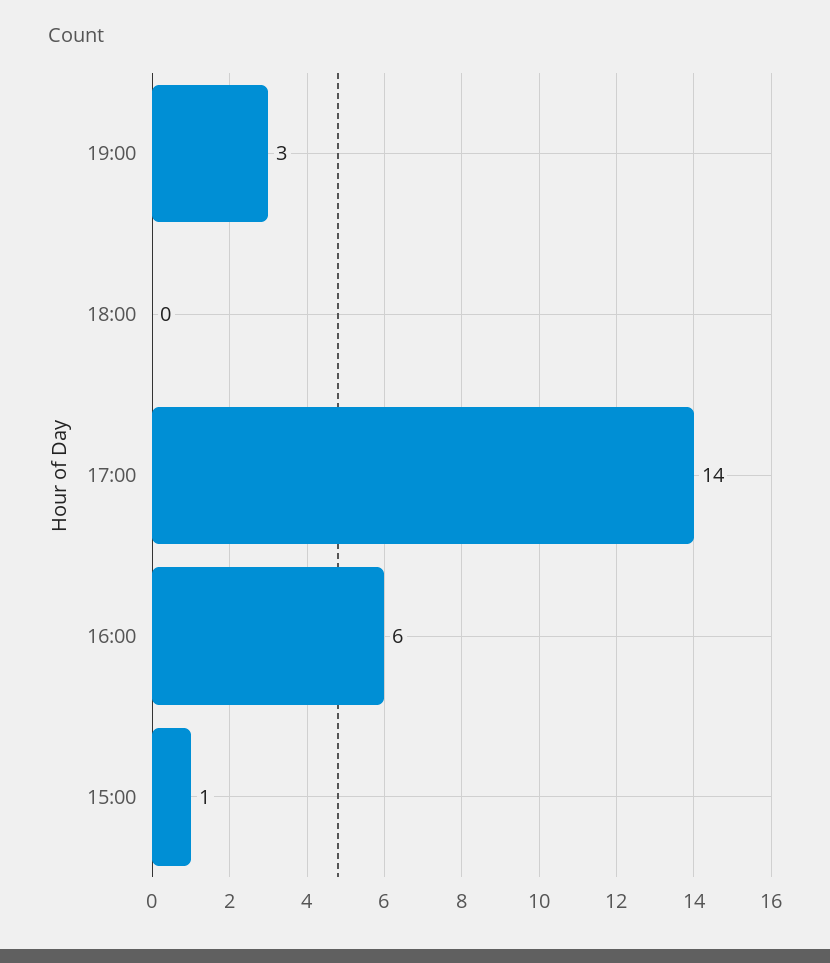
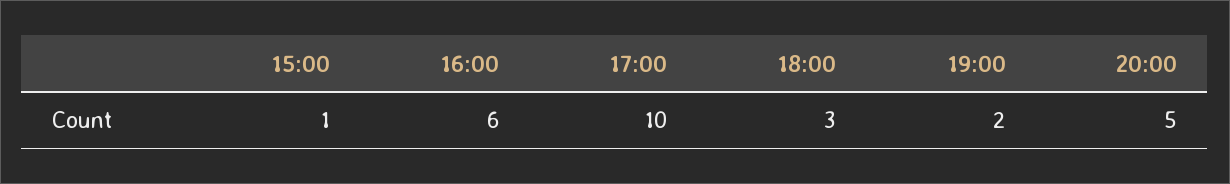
19:00: 3 -> 2
18:00: 0 -> 3
17:00: 14 -> 10
20:00: none -> 5

